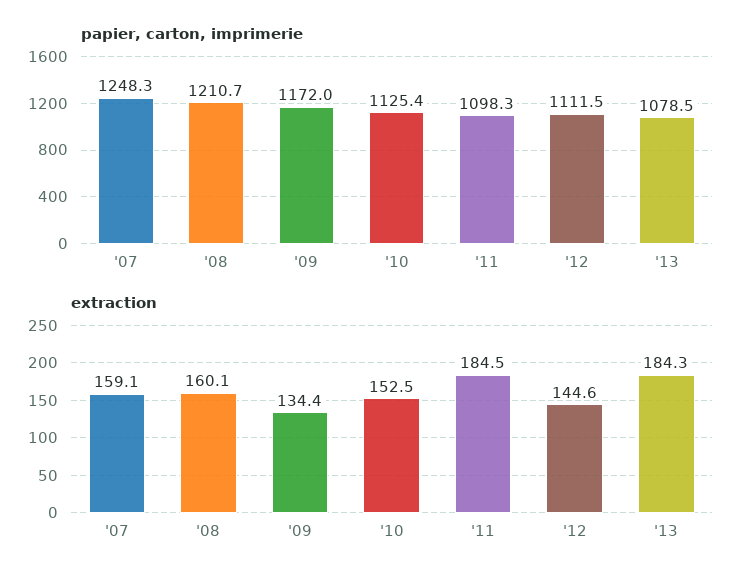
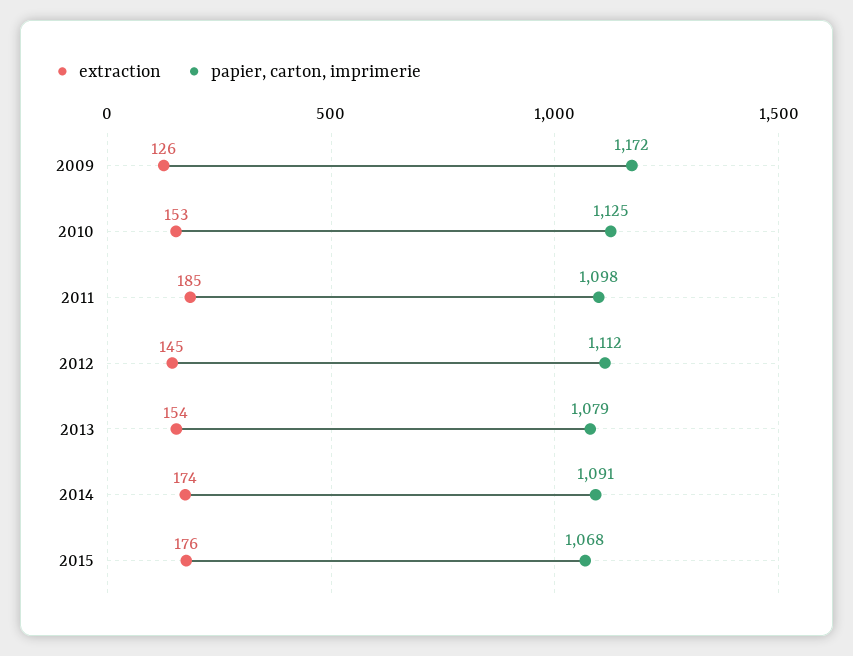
papier, carton, imprimerie, '07: 1248.3 -> none
papier, carton, imprimerie, '08: 1210.7 -> none
extraction, '07: 159.1 -> none
extraction, '08: 160.1 -> none
extraction, '09: 134.4 -> 126
extraction, '13: 184.3 -> 154
extraction, 2014: none -> 174
papier, carton, imprimerie, 2014: none -> 1091
extraction, 2015: none -> 176
papier, carton, imprimerie, 2015: none -> 1068

